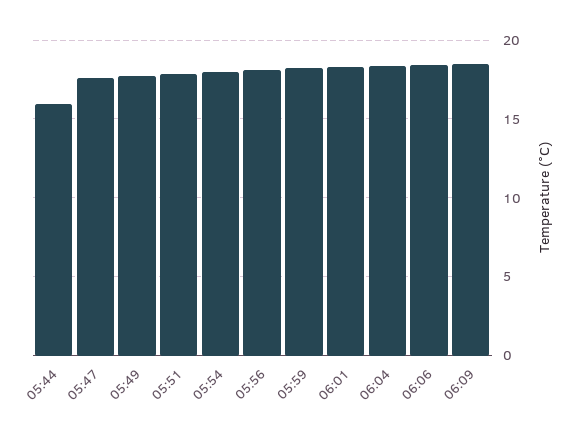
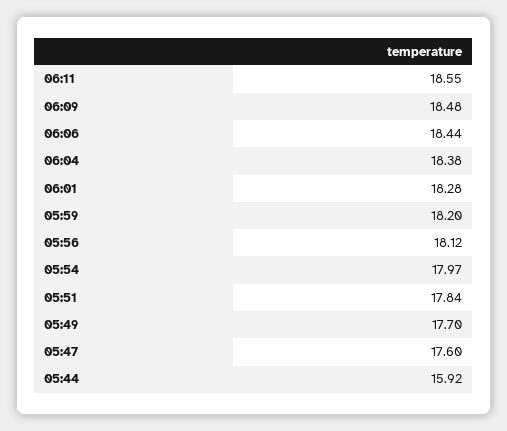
06:11: none -> 18.55

